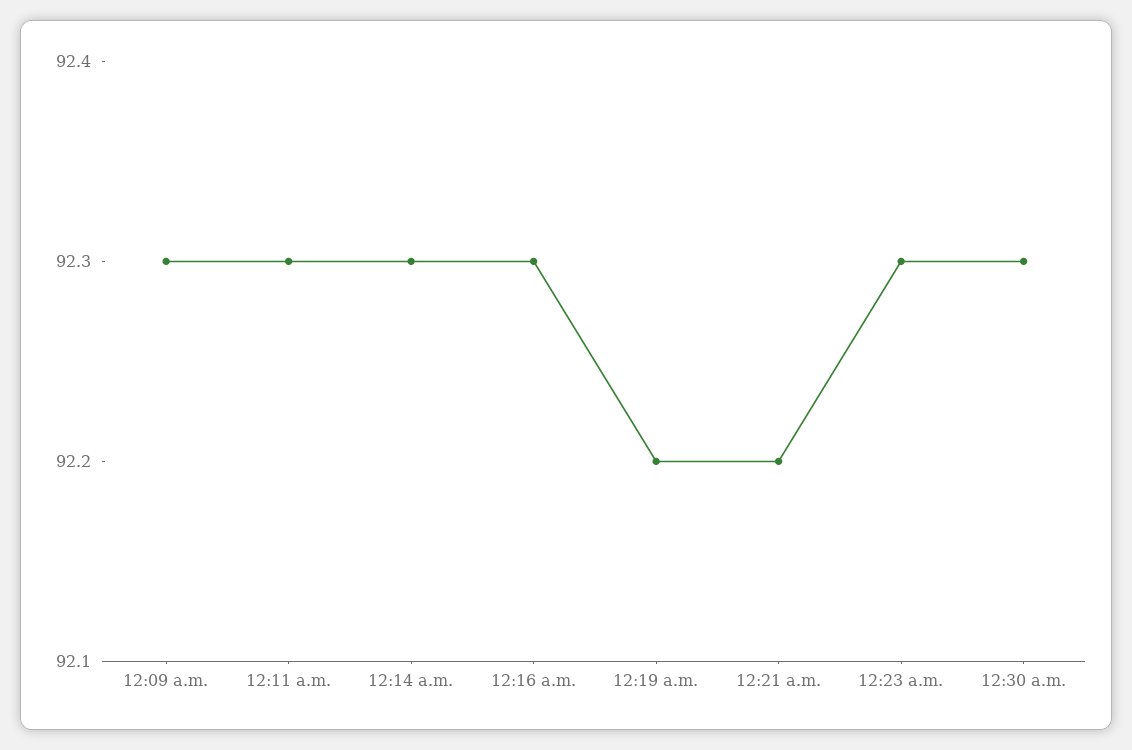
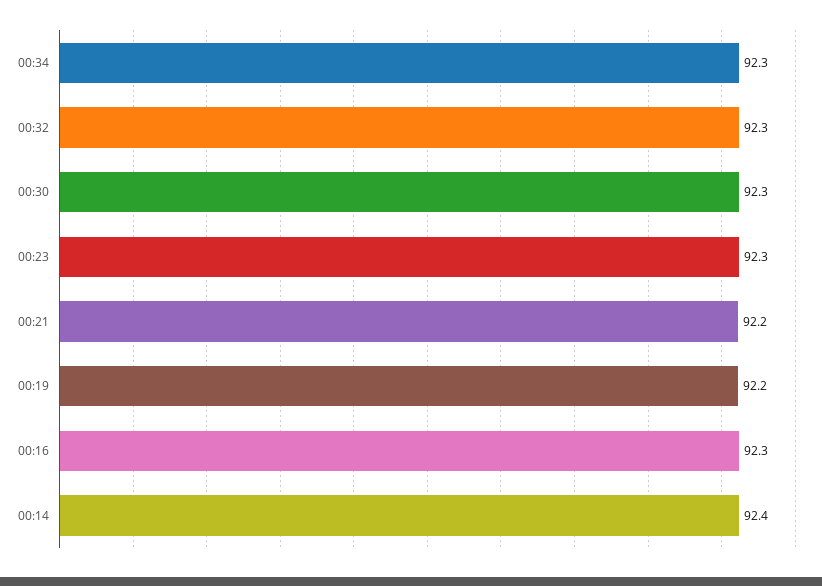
12:09 a.m.: 92.3 -> none
12:11 a.m.: 92.3 -> none
12:14 a.m.: 92.3 -> 92.4
00:34: none -> 92.3
00:32: none -> 92.3

